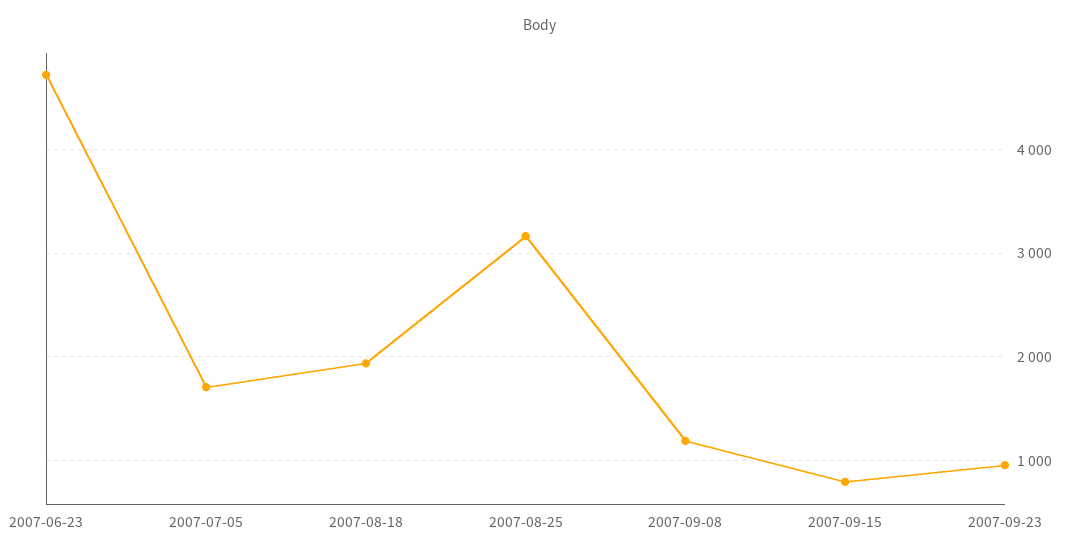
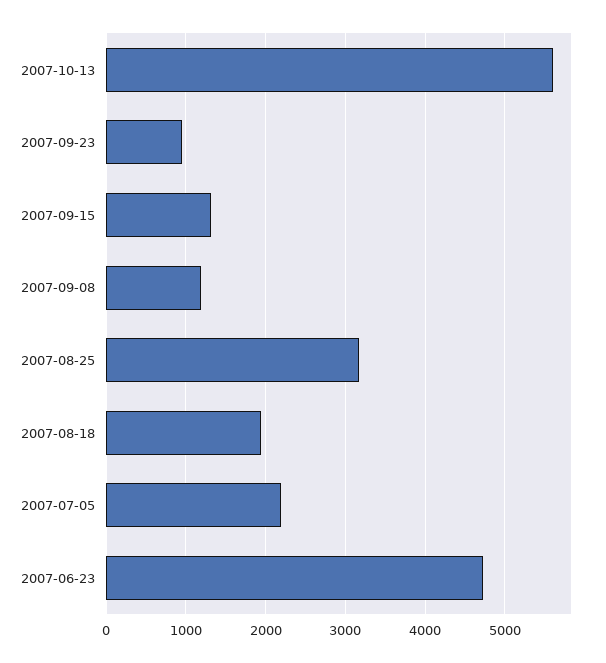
2007-07-05: 1700 -> 2200
2007-09-15: 800 -> 1300
2007-10-13: none -> 5600

